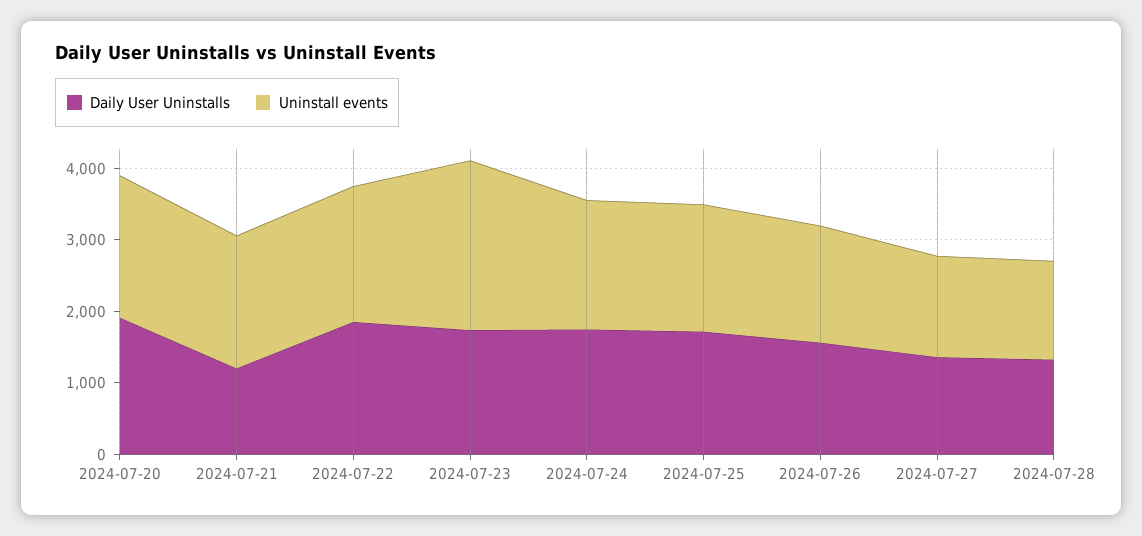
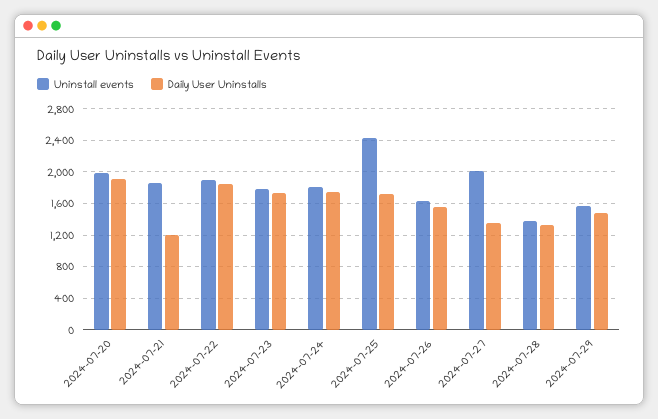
Uninstall events, 2024-07-23: 2400 -> 1800
Uninstall events, 2024-07-25: 1800 -> 2400
Uninstall events, 2024-07-27: 1400 -> 2000
Uninstall events, 2024-07-29: none -> 1600
Daily User Uninstalls, 2024-07-29: none -> 1500

